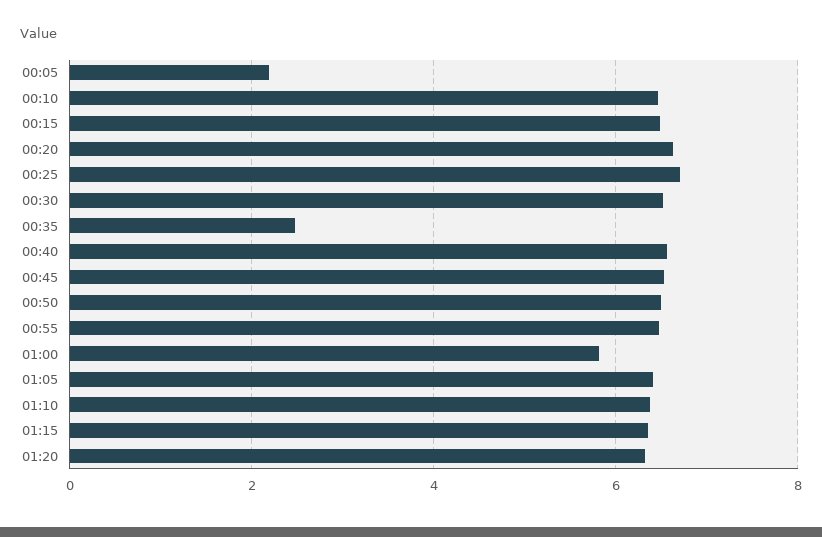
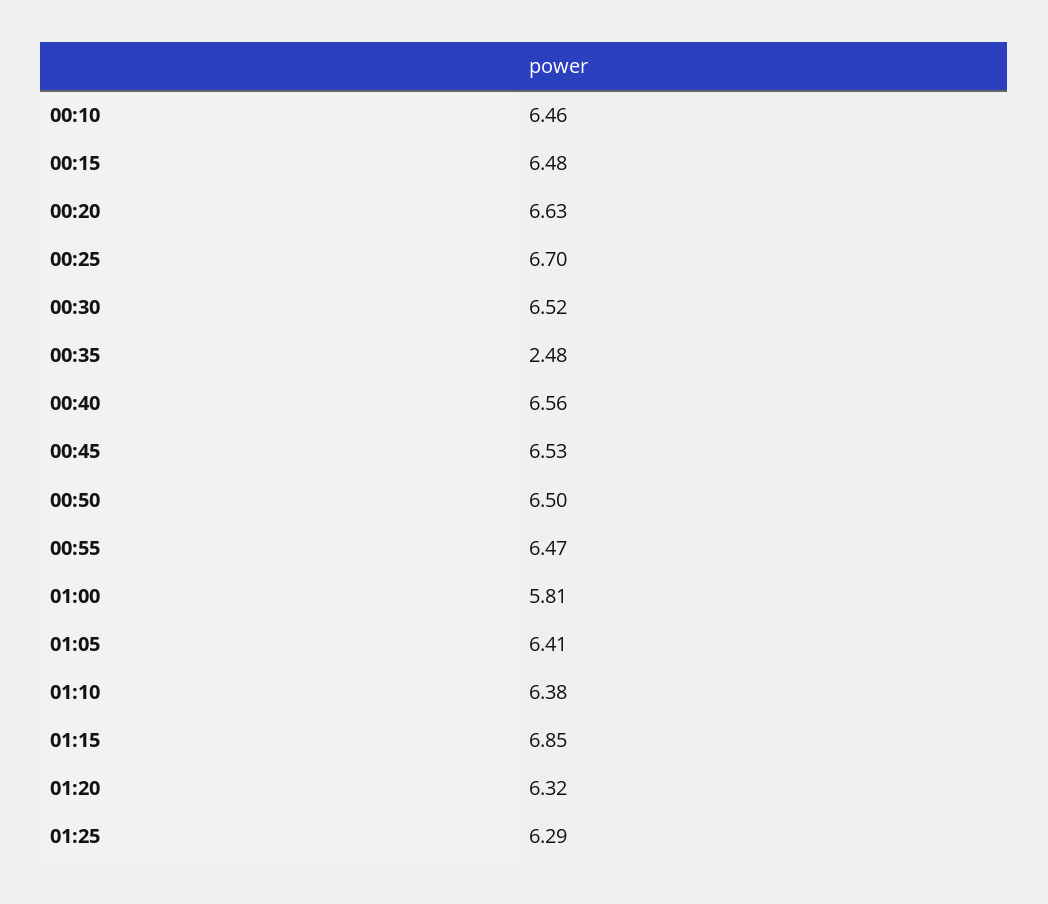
00:05: 2.2 -> none
01:15: 6.4 -> 6.85
01:25: none -> 6.29

